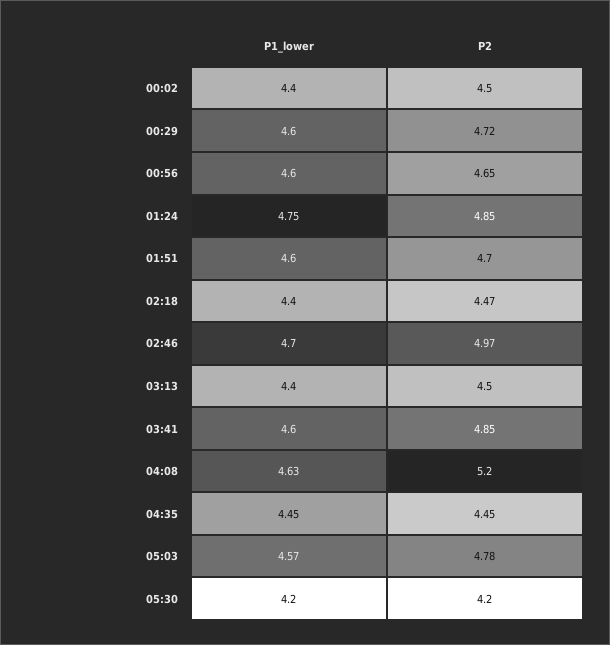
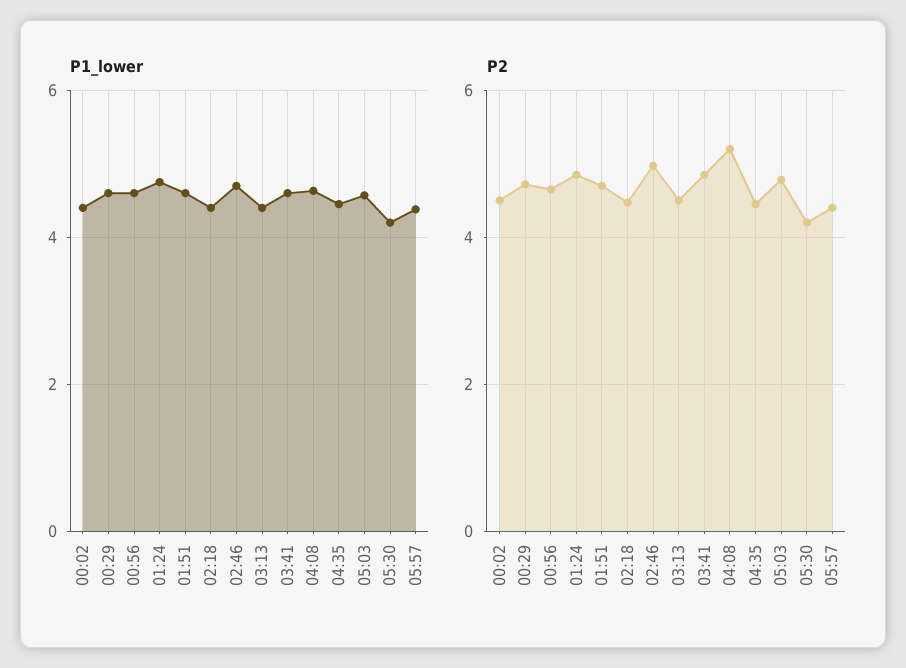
P1_lower, 05:57: none -> 4.4
P2, 05:57: none -> 4.4

